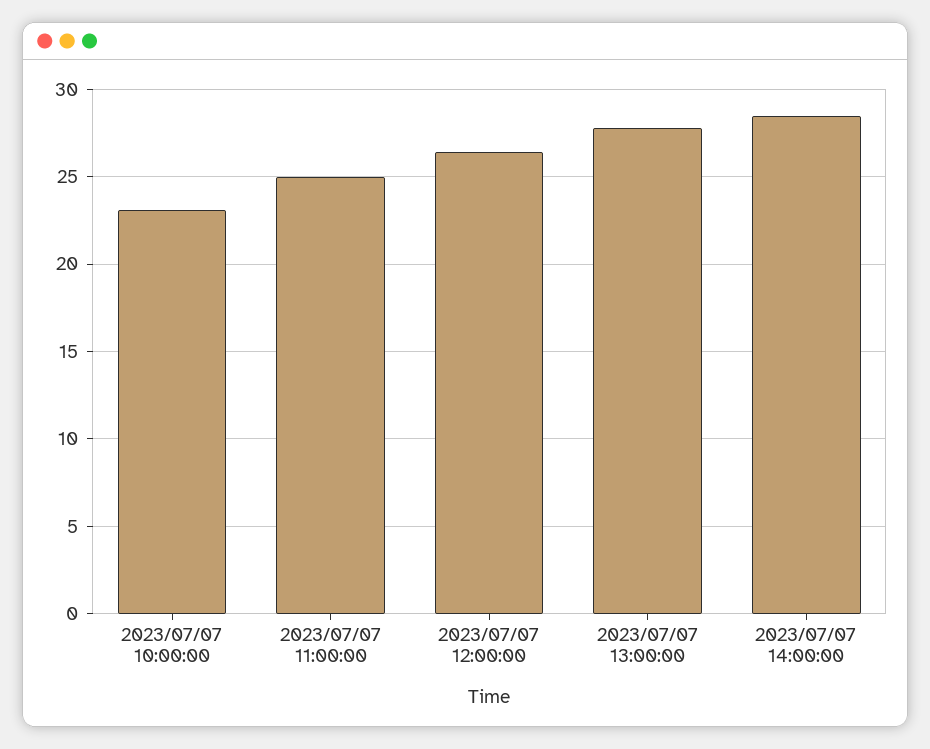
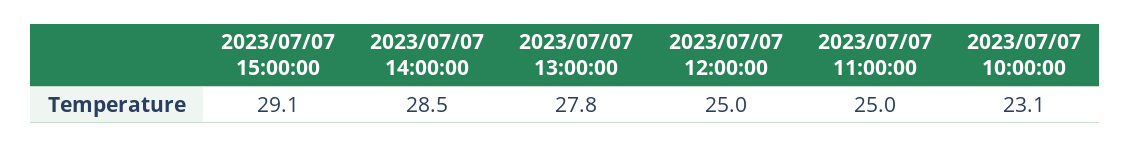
2023/07/07 12:00:00: 26.5 -> 25
2023/07/07 15:00:00: none -> 29.1

